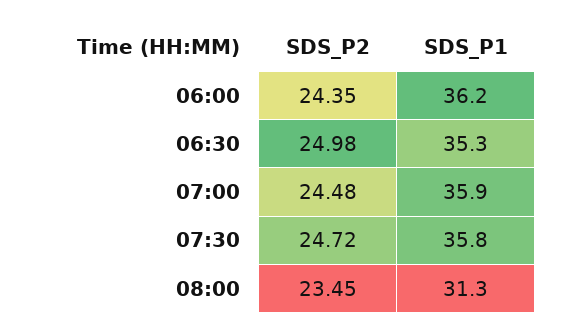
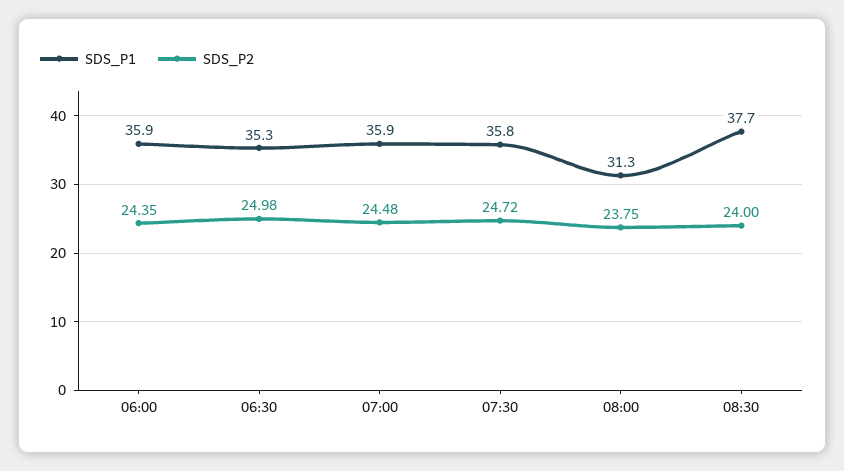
SDS_P1, 06:00: 36.2 -> 35.9
SDS_P2, 08:00: 23.45 -> 23.75
SDS_P1, 08:30: none -> 37.7
SDS_P2, 08:30: none -> 24

